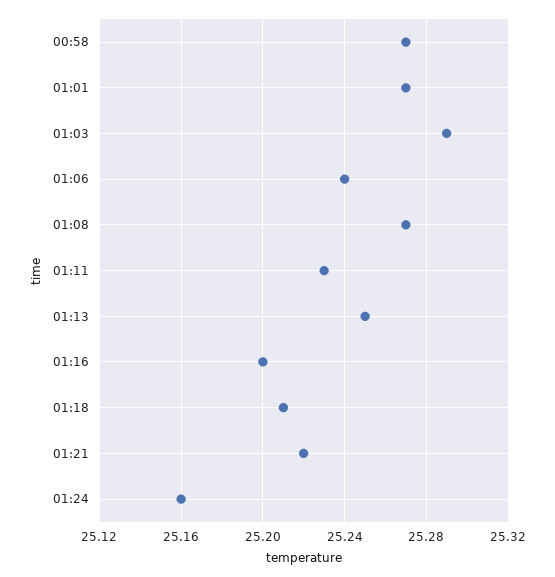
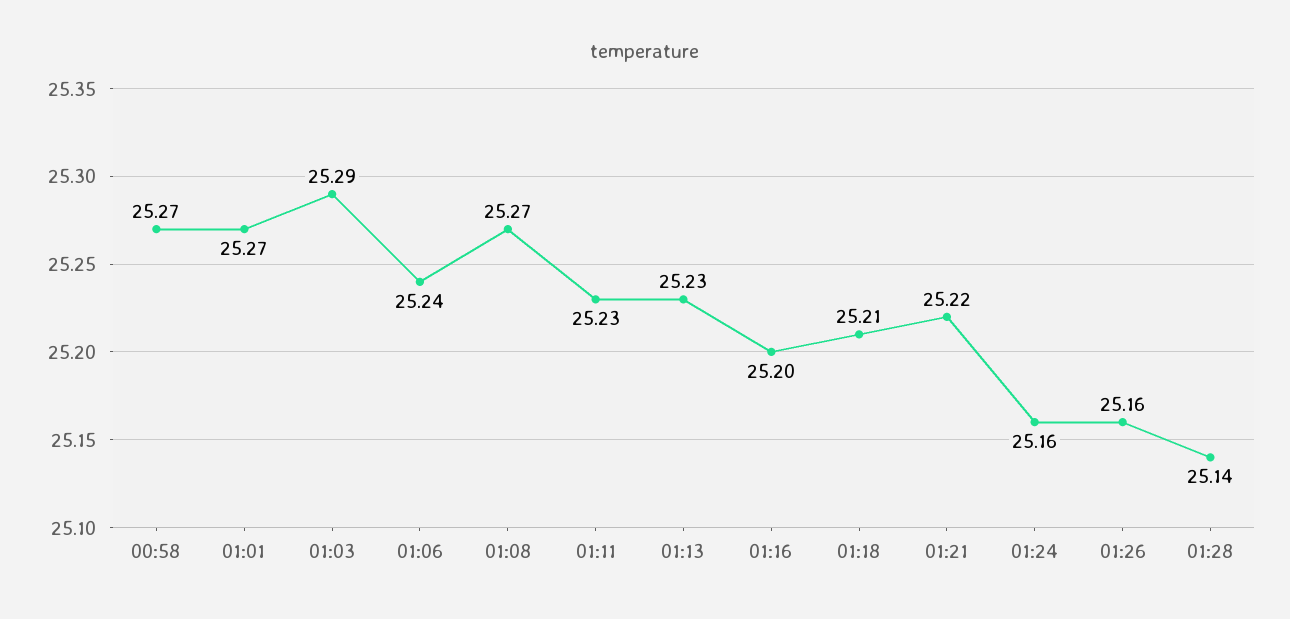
01:13: 25.25 -> 25.23
01:26: none -> 25.16
01:28: none -> 25.14

